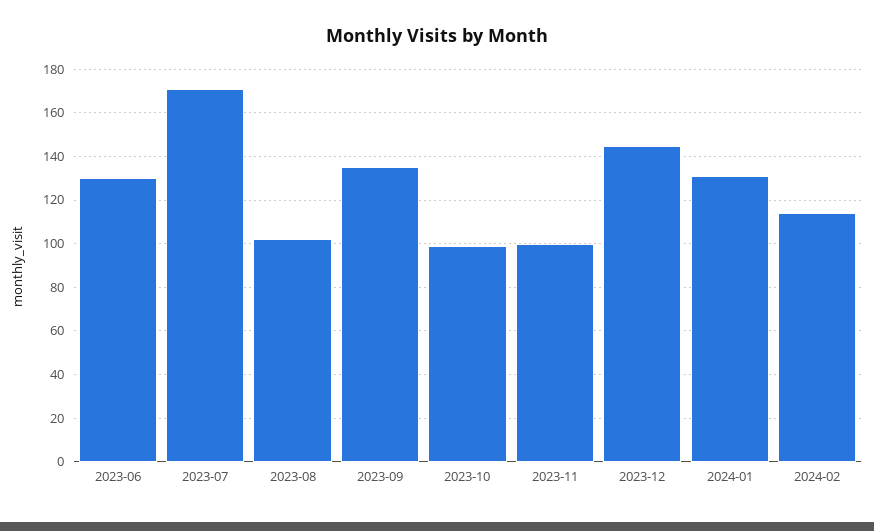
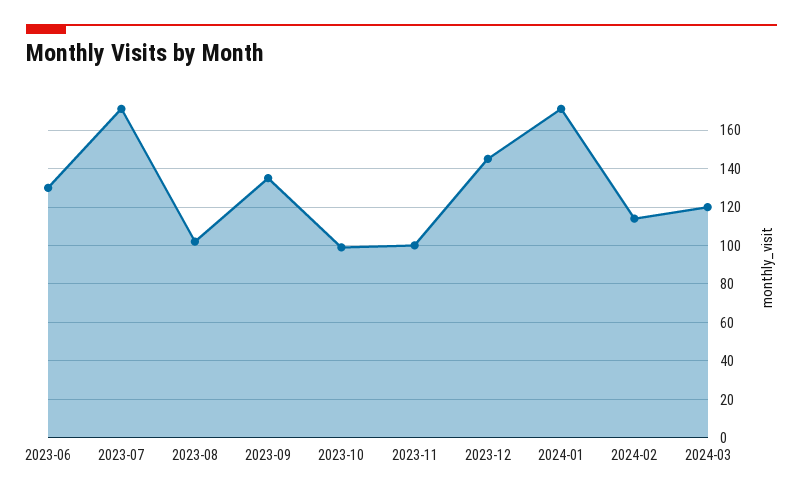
2024-01: 130 -> 170
2024-03: none -> 120

